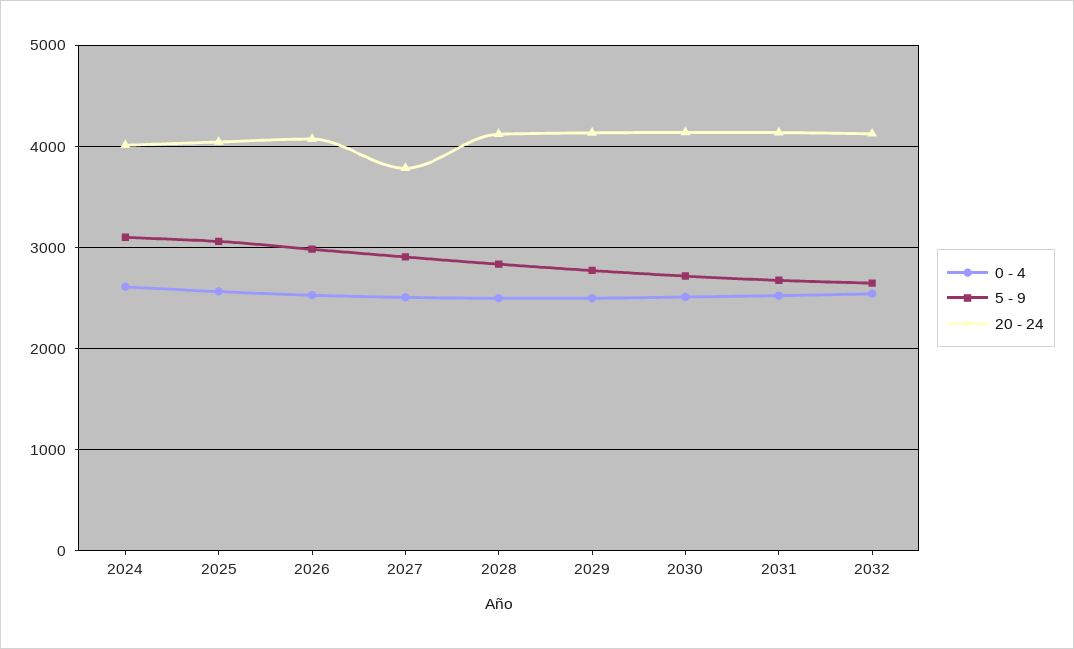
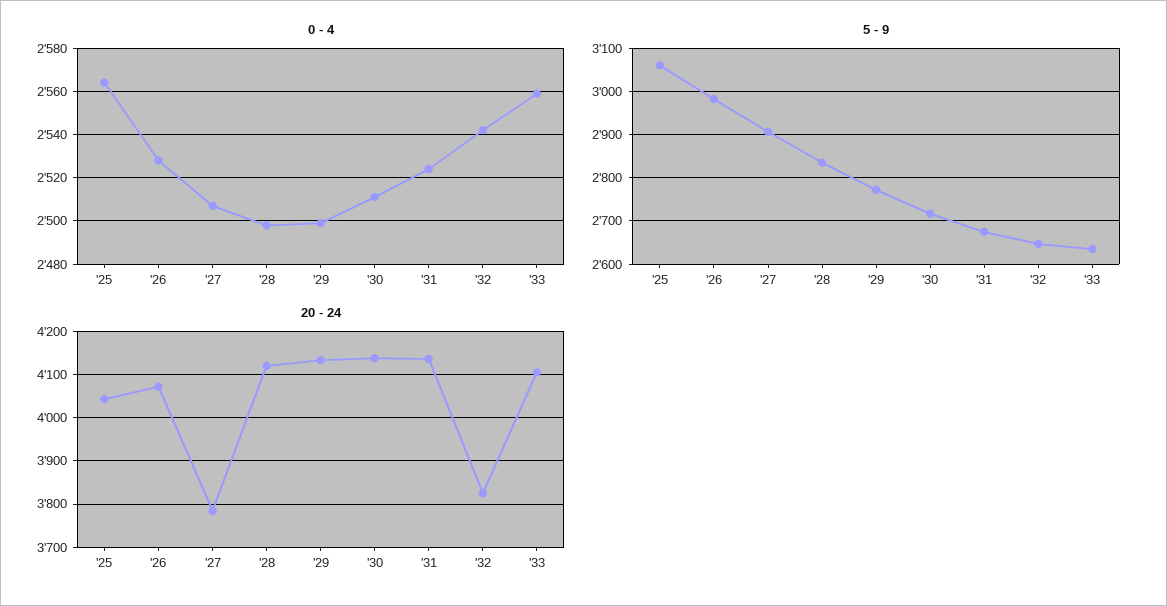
0 - 4, 2024: 2600 -> none
5 - 9, 2024: 3100 -> none
20 - 24, 2024: 4000 -> none
20 - 24, 2032: 4100 -> 3820
0 - 4, '33: none -> 2560
5 - 9, '33: none -> 2640
20 - 24, '33: none -> 4100

